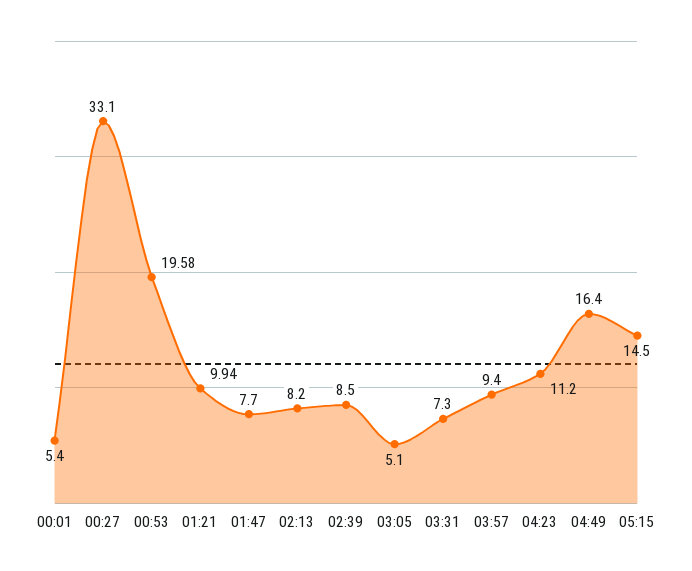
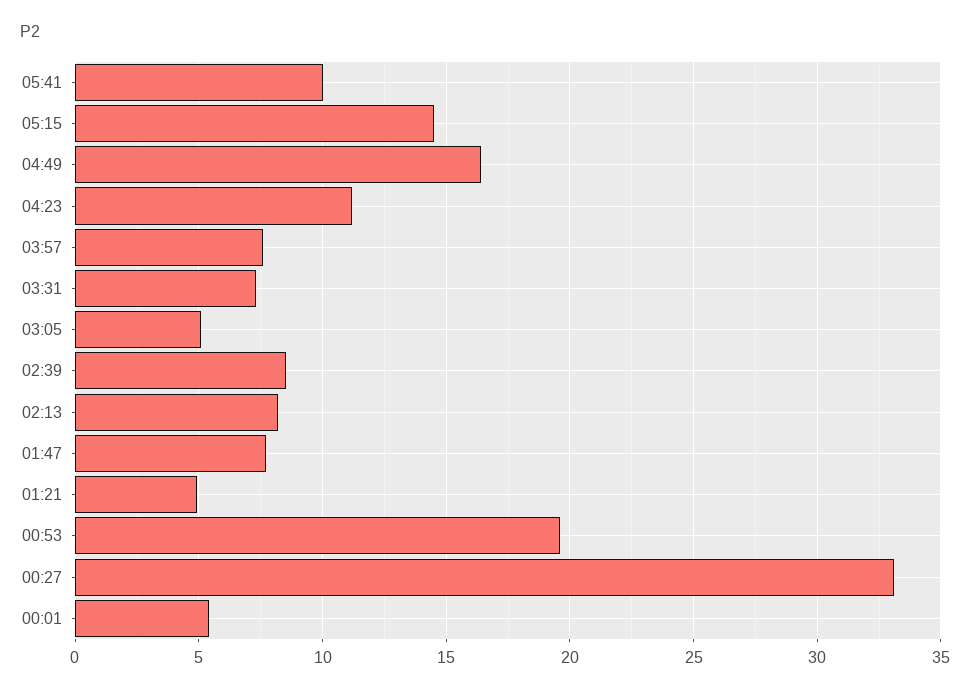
01:21: 9.94 -> 5
03:57: 9.4 -> 7.5
05:41: none -> 10

